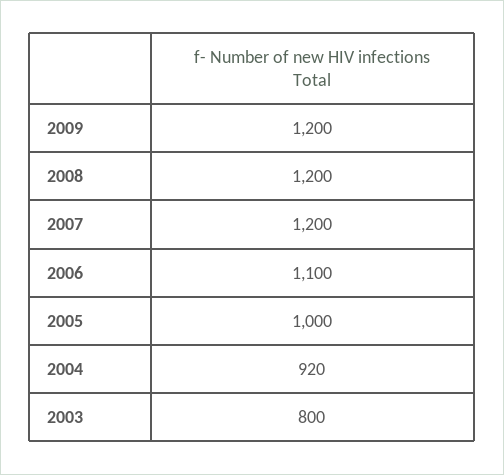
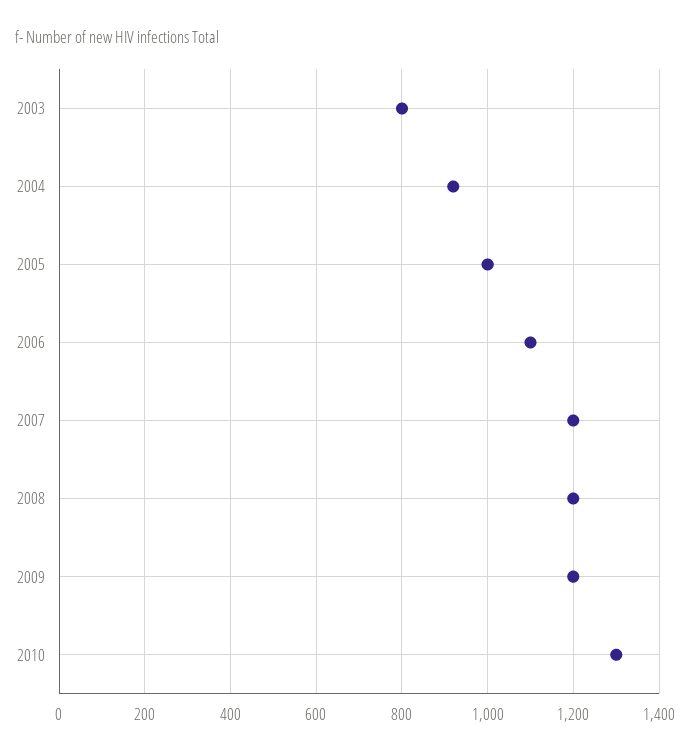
2010: none -> 1300

